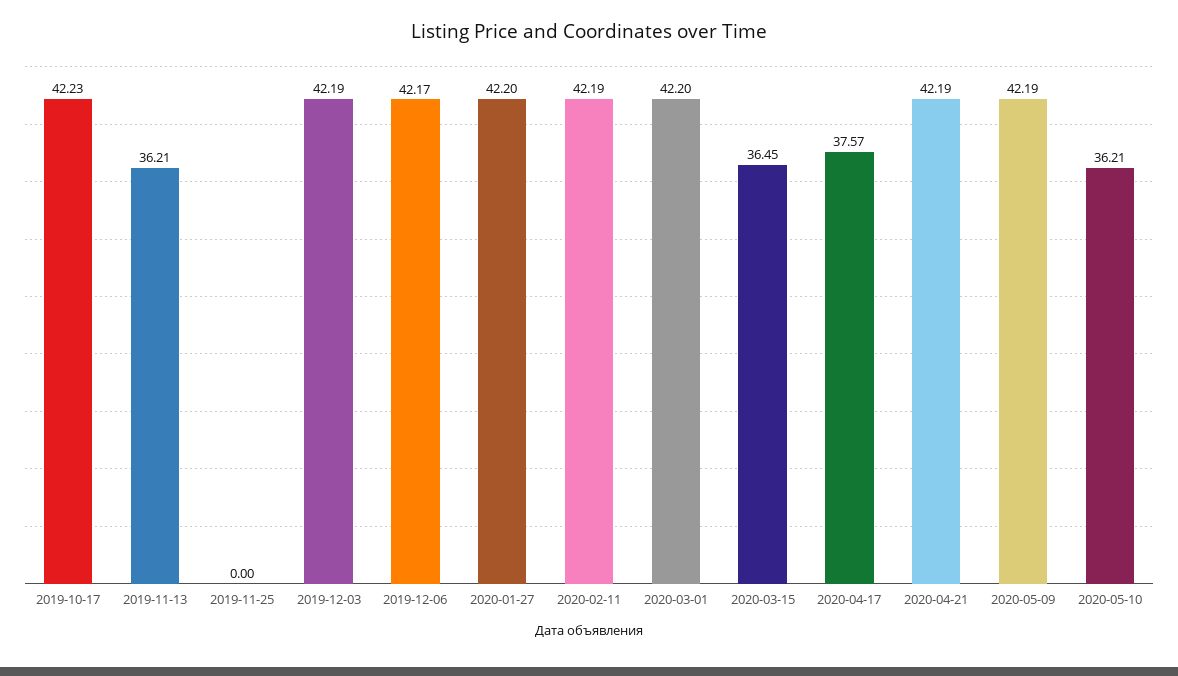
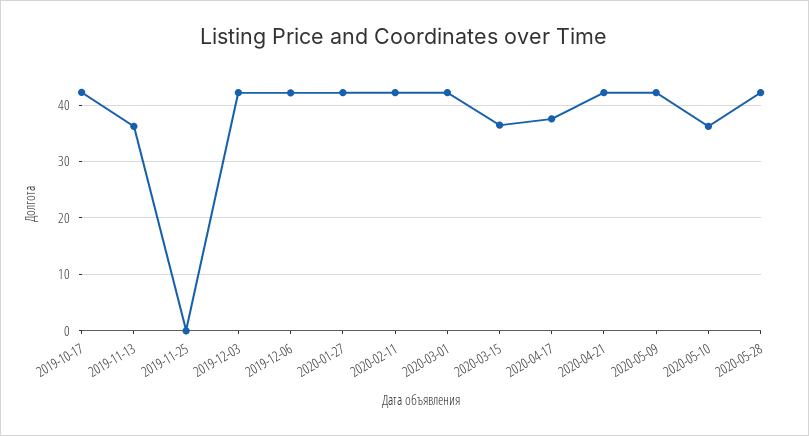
2020-05-28: none -> 42

